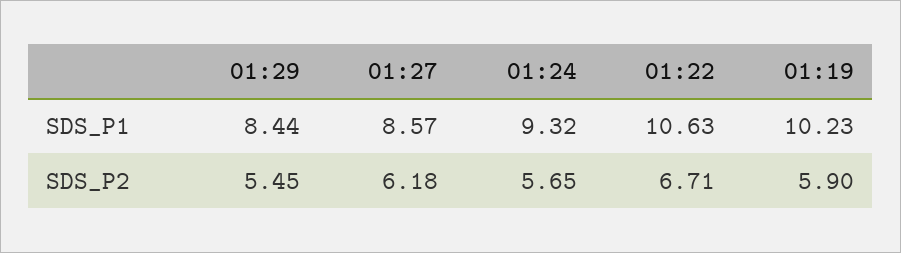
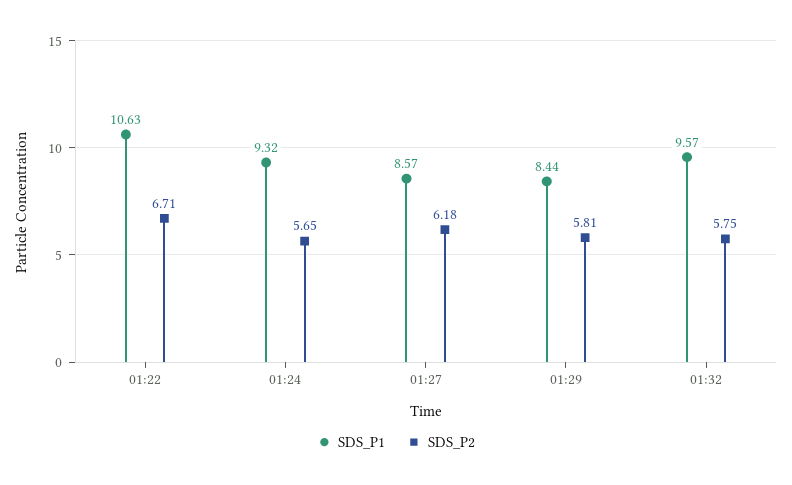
SDS_P1, 01:19: 10.23 -> none
SDS_P2, 01:29: 5.45 -> 5.81
SDS_P2, 01:19: 5.9 -> none
SDS_P1, 01:32: none -> 9.57
SDS_P2, 01:32: none -> 5.75

